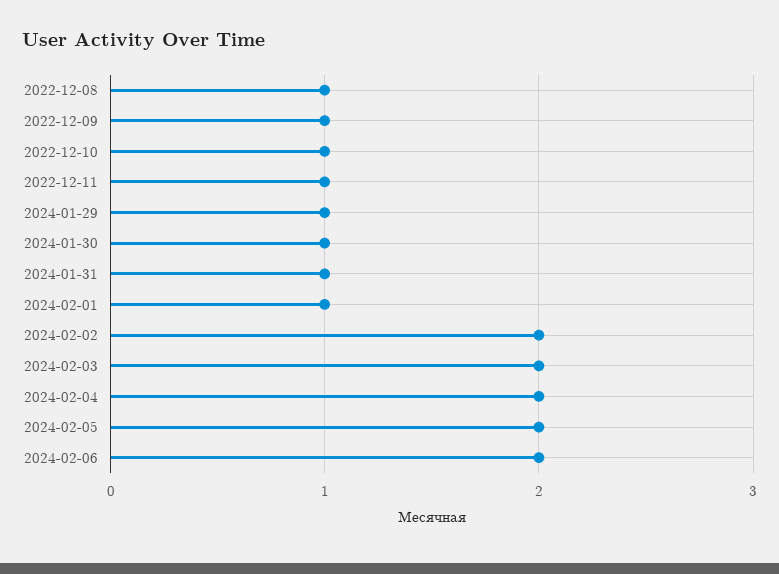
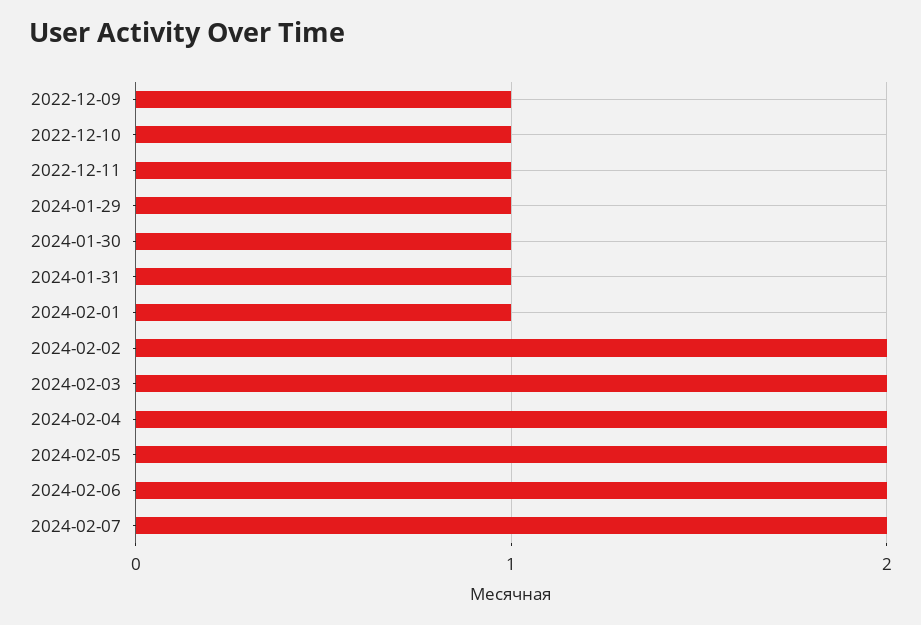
2022-12-08: 1 -> none
2024-02-07: none -> 2

